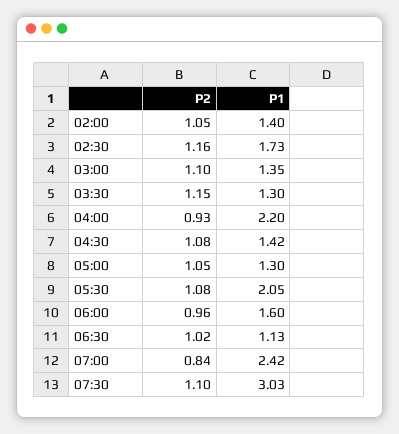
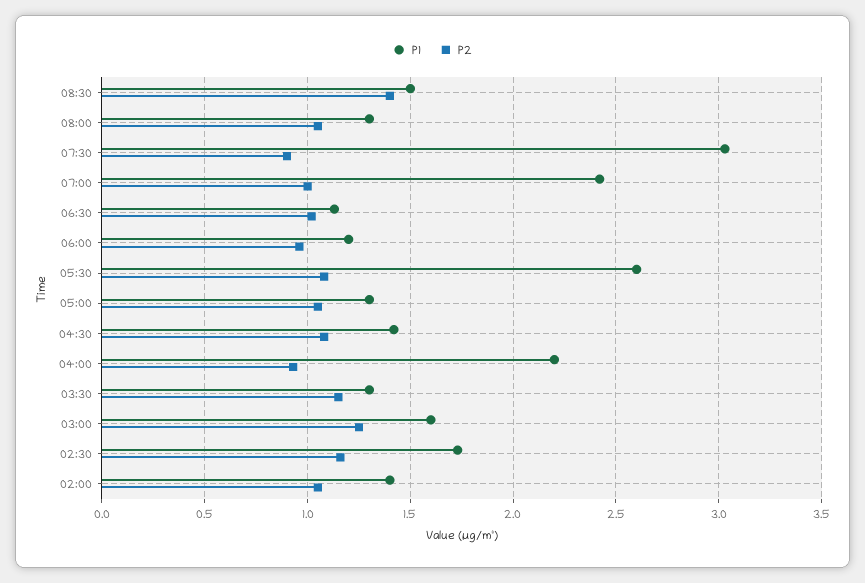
P2, 03:00: 1.1 -> 1.25
P1, 03:00: 1.35 -> 1.6
P1, 05:30: 2.05 -> 2.6
P1, 06:00: 1.6 -> 1.2
P2, 07:00: 0.84 -> 1
P2, 07:30: 1.1 -> 0.9
P1, 08:30: none -> 1.5
P2, 08:30: none -> 1.4
P1, 08:00: none -> 1.3
P2, 08:00: none -> 1.05

